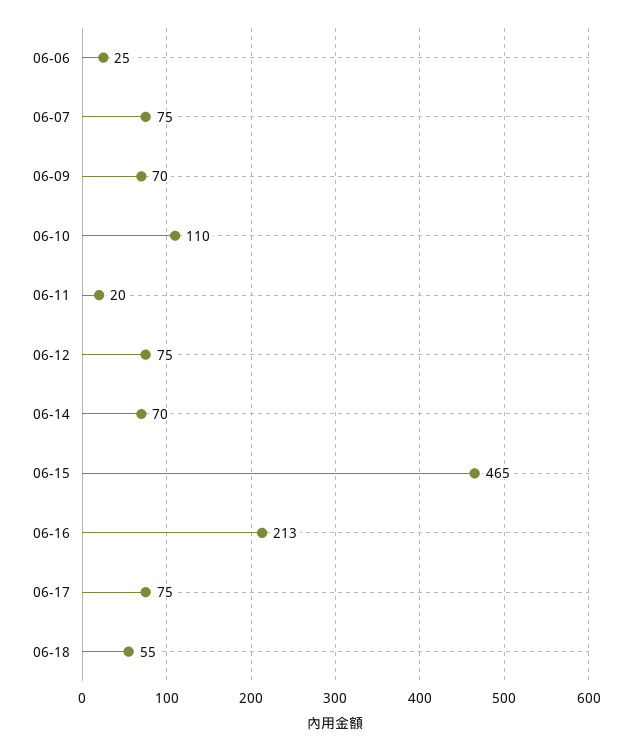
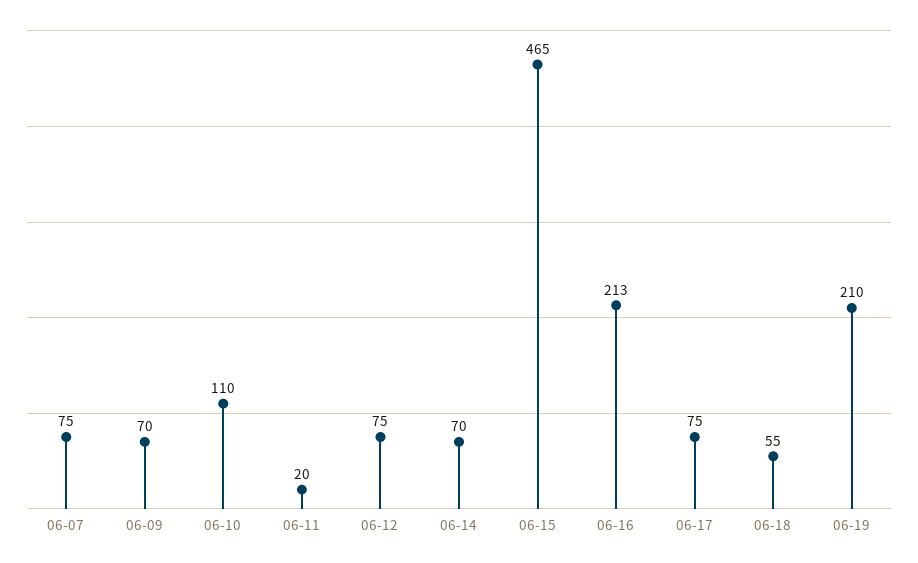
06-06: 25 -> none
06-19: none -> 210

